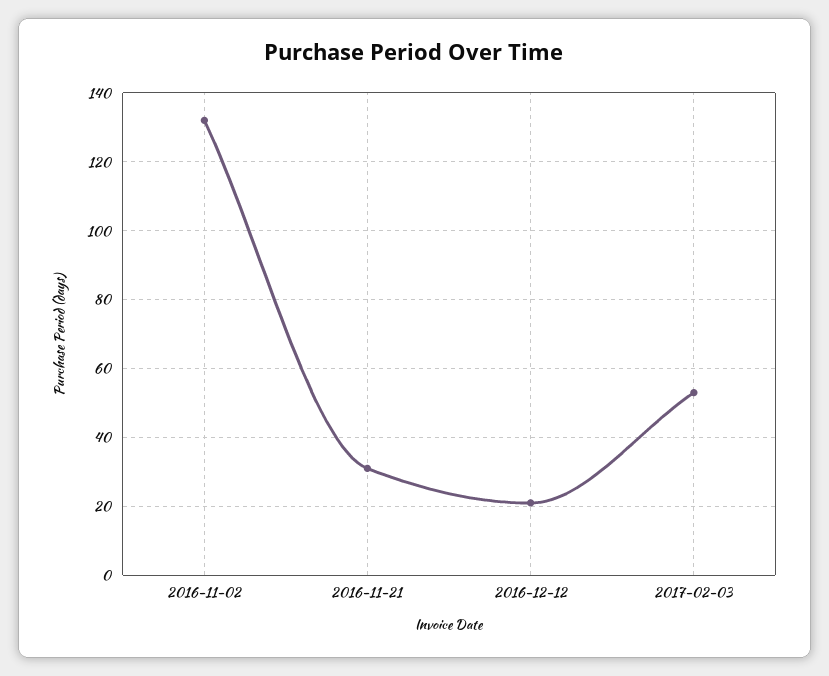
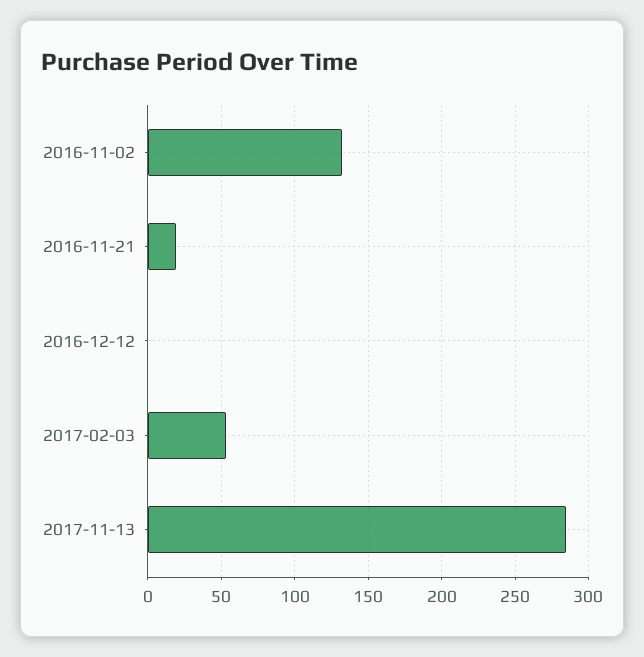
2016-11-21: 30 -> 20
2016-12-12: 20 -> 0
2017-11-13: none -> 285

